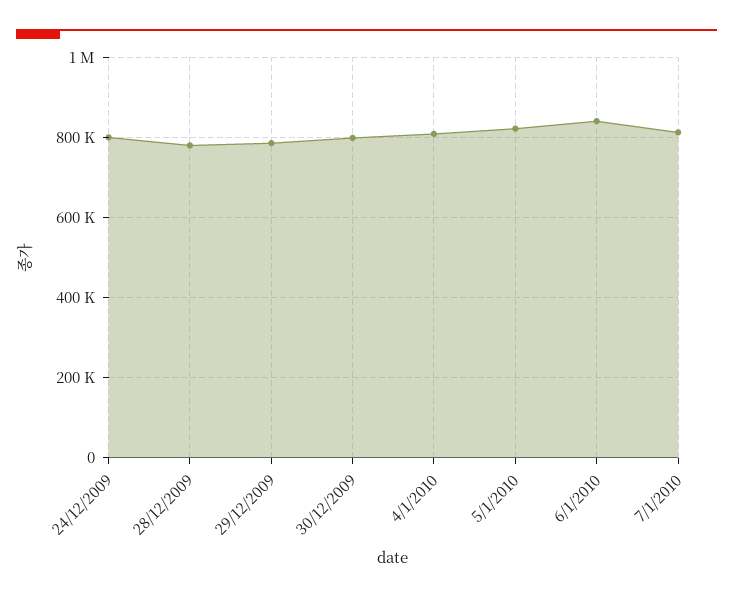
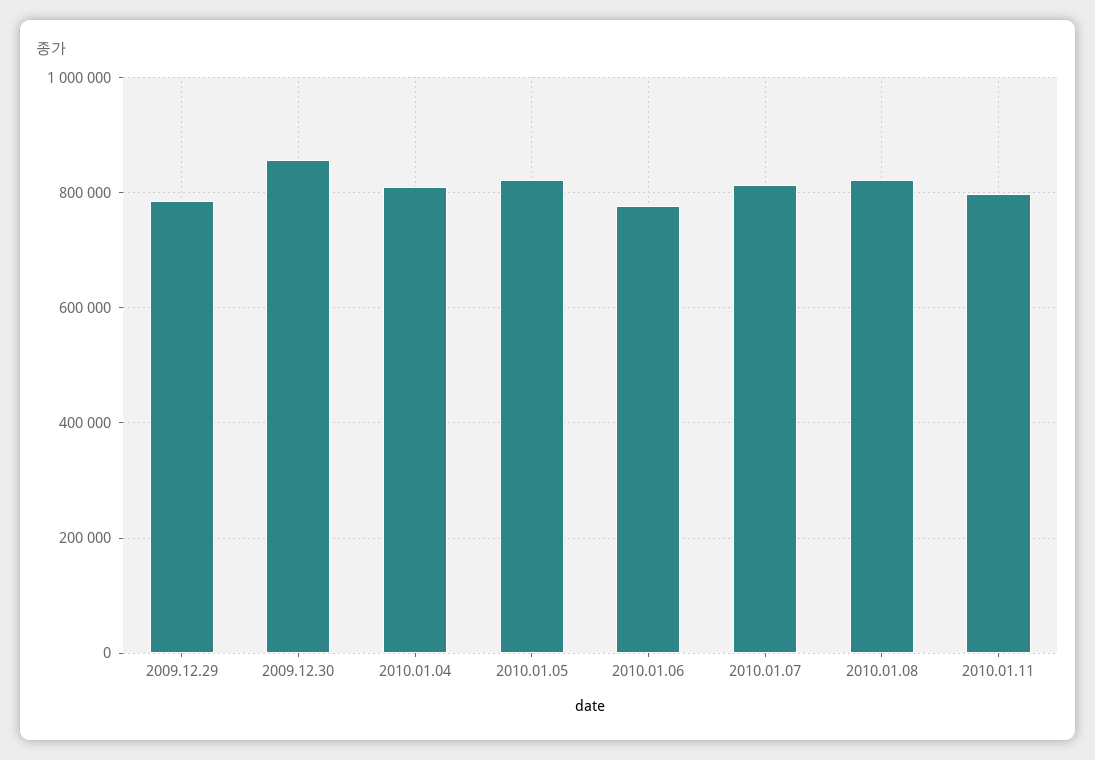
24/12/2009: 800000 -> none
28/12/2009: 780000 -> none
30/12/2009: 800000 -> 860000
6/1/2010: 840000 -> 780000
2010.01.08: none -> 820000
2010.01.11: none -> 800000

